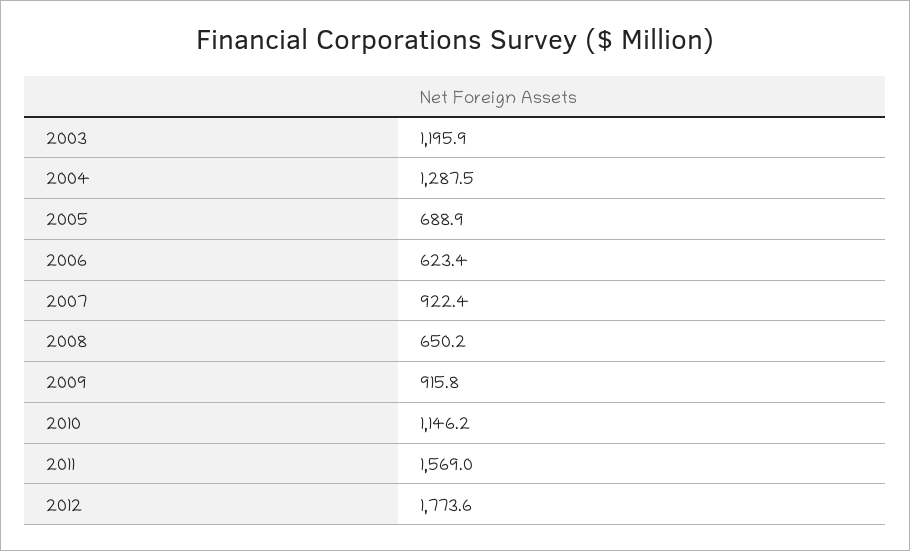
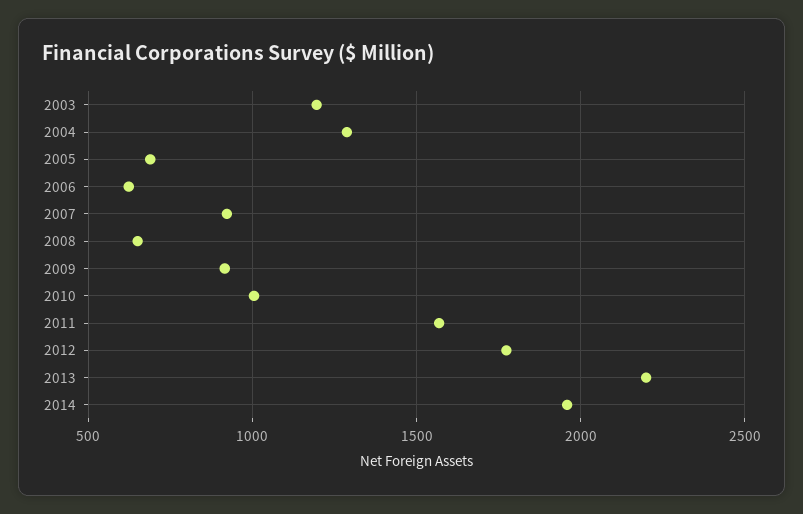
2010: 1146.2 -> 1000
2013: none -> 2200
2014: none -> 1950

